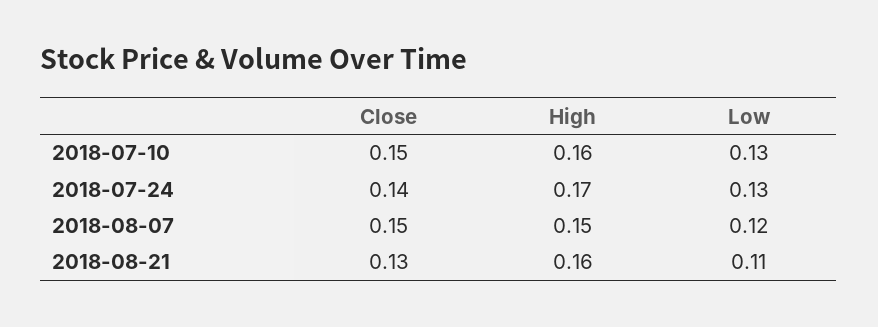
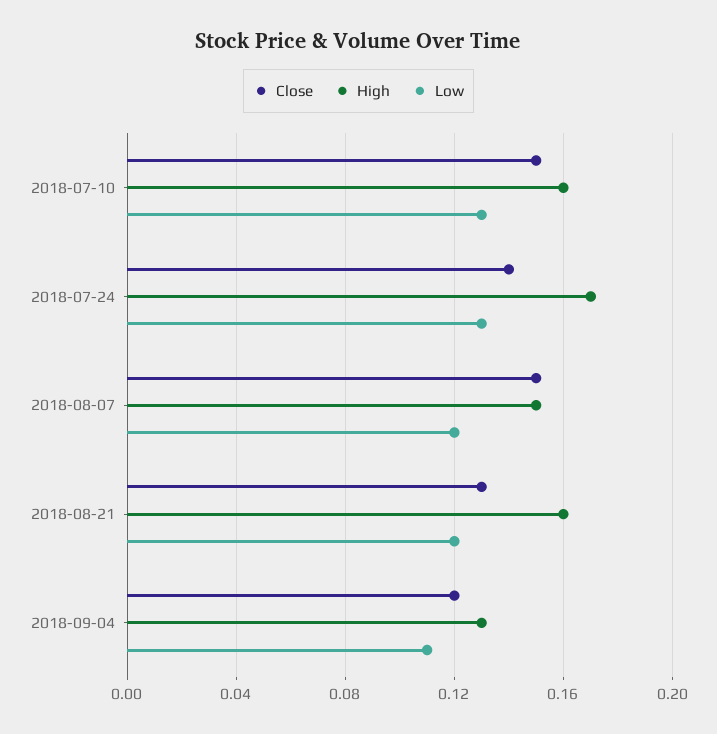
Low, 2018-08-21: 0.11 -> 0.12
Close, 2018-09-04: none -> 0.12
High, 2018-09-04: none -> 0.13
Low, 2018-09-04: none -> 0.11

